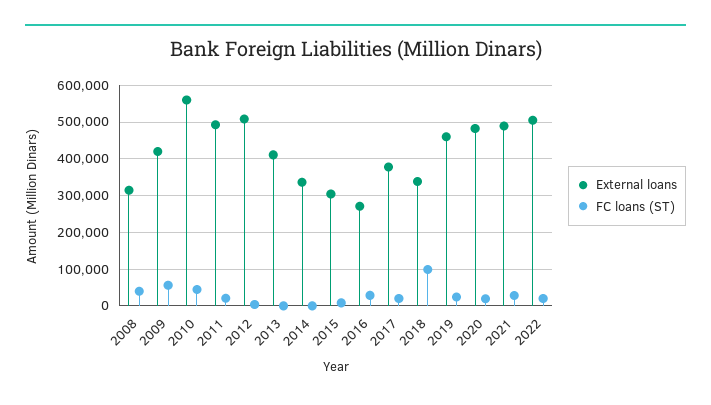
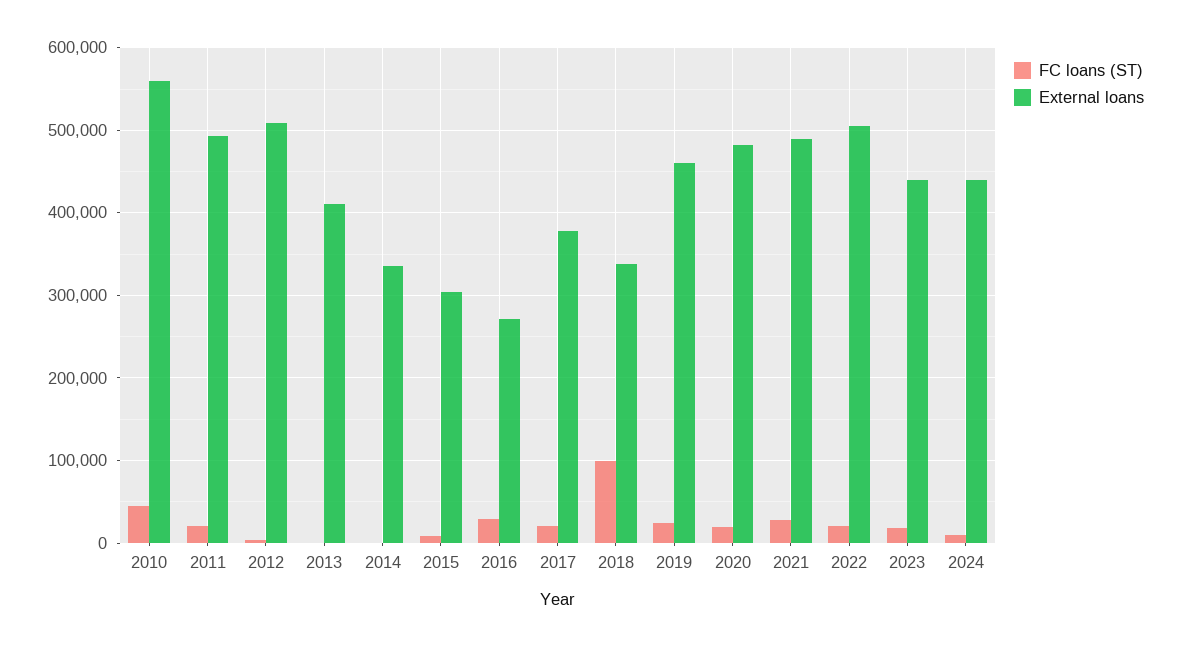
External loans, 2008: 320000 -> none
FC loans (ST), 2008: 40000 -> none
External loans, 2009: 420000 -> none
FC loans (ST), 2009: 60000 -> none
FC loans (ST), 2023: none -> 20000
External loans, 2023: none -> 440000
FC loans (ST), 2024: none -> 10000
External loans, 2024: none -> 440000

